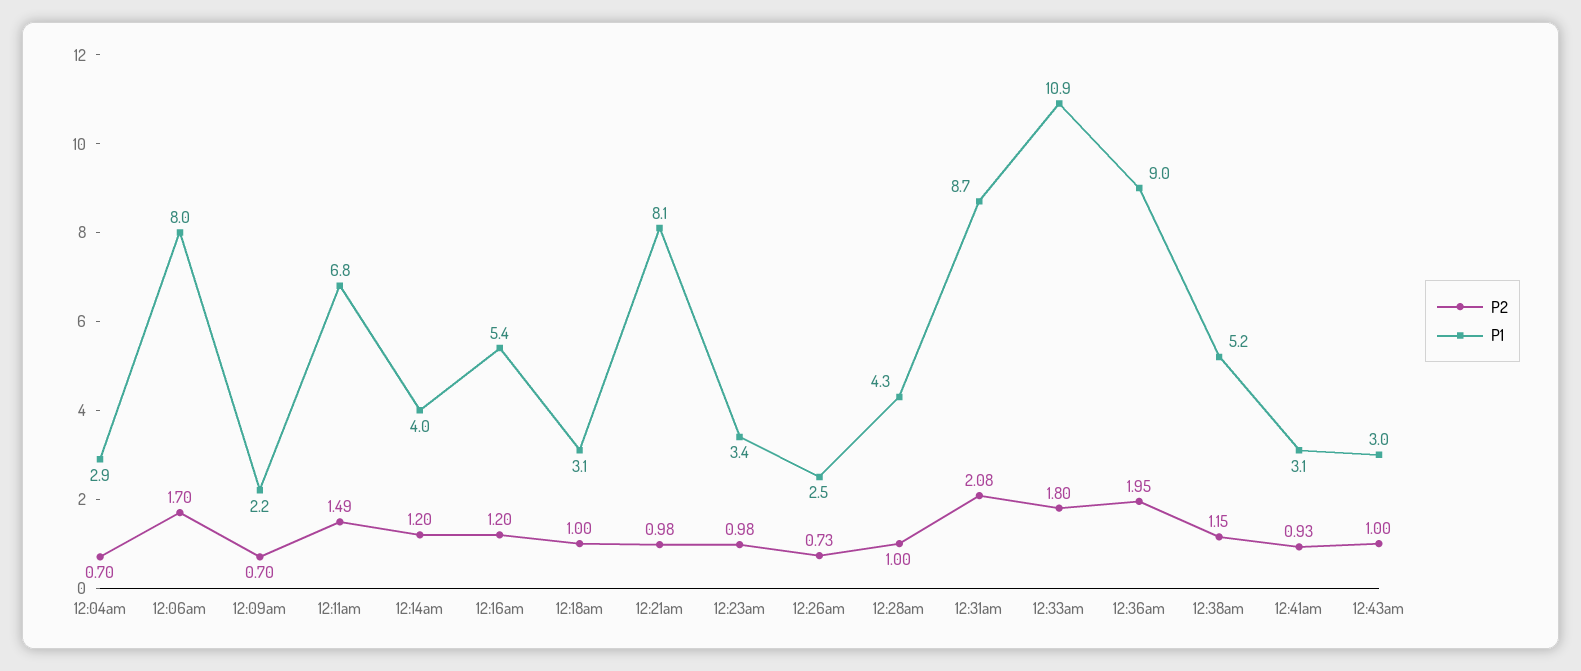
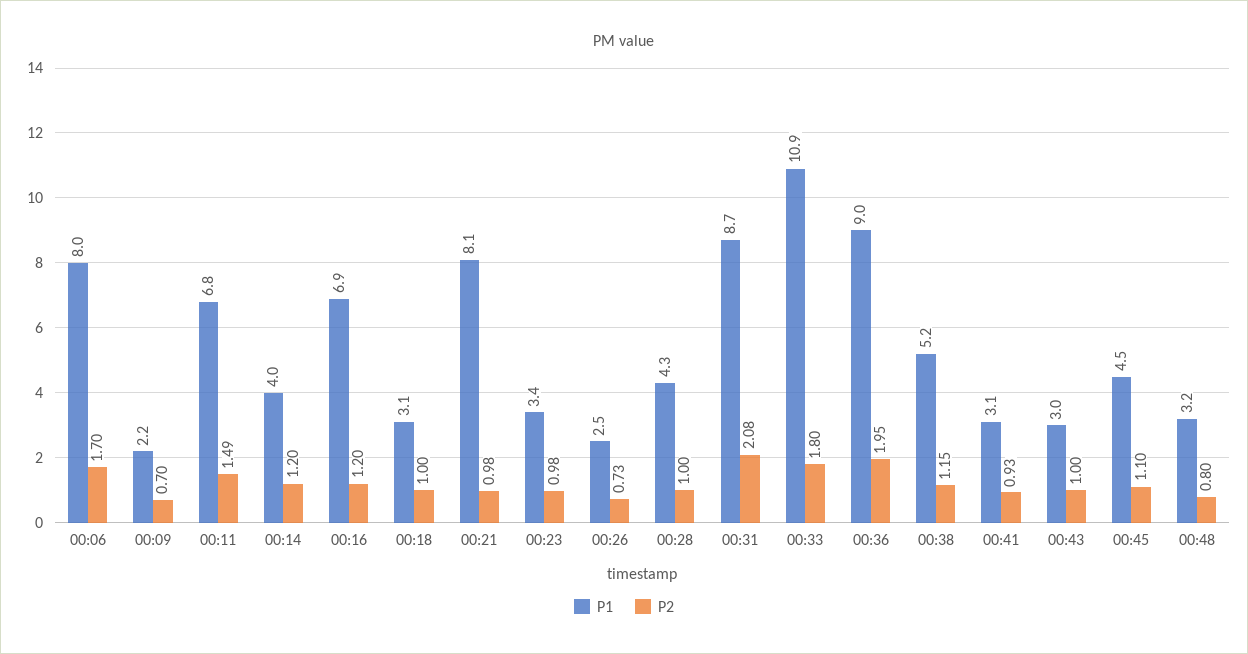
P2, 12:04am: 0.7 -> none
P1, 12:04am: 2.9 -> none
P1, 12:16am: 5.4 -> 6.9
P1, 00:45: none -> 4.5
P2, 00:45: none -> 1.1
P1, 00:48: none -> 3.2
P2, 00:48: none -> 0.8

